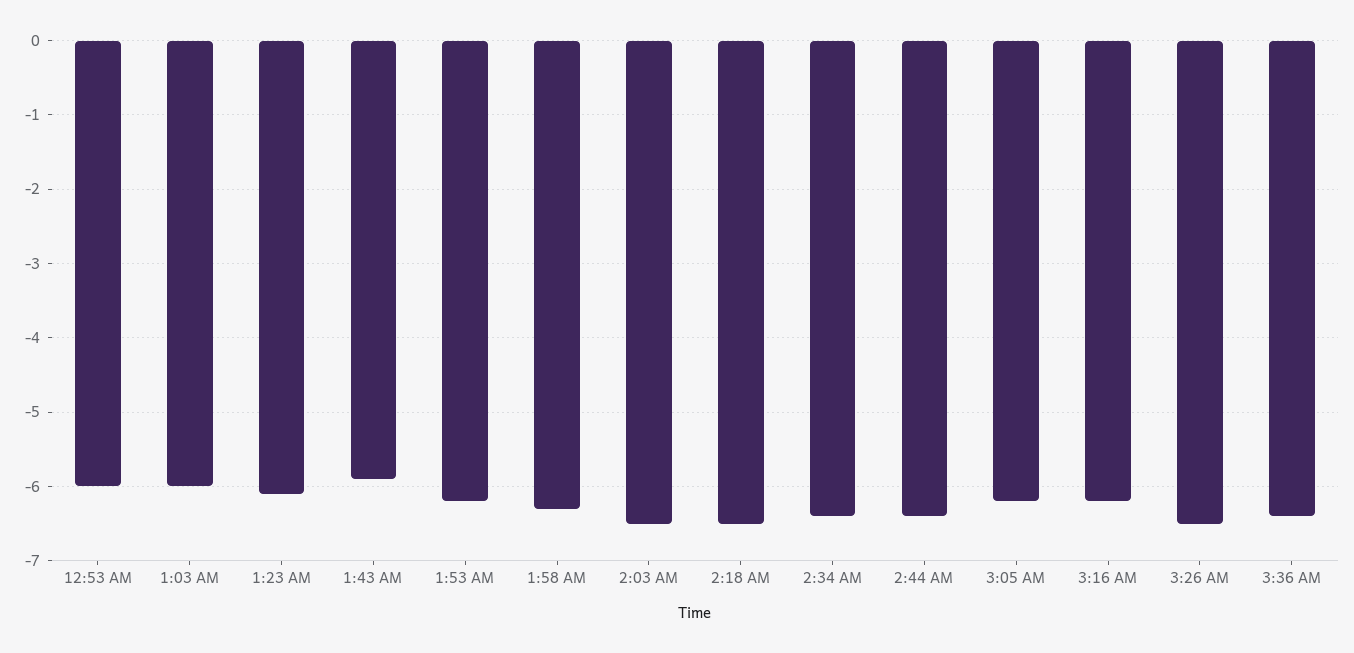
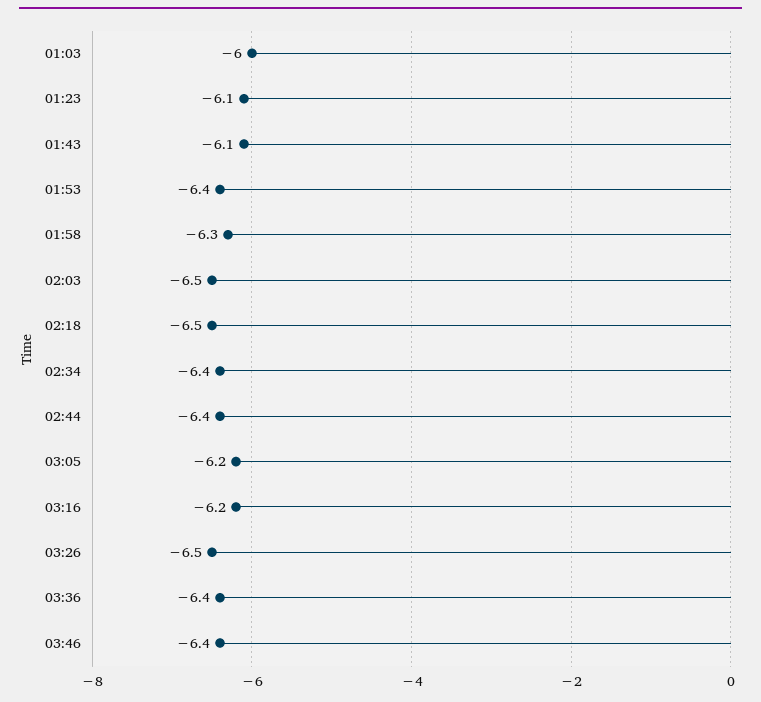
12:53 AM: -6 -> none
1:43 AM: -5.9 -> -6.1
1:53 AM: -6.2 -> -6.4
03:46: none -> -6.4

